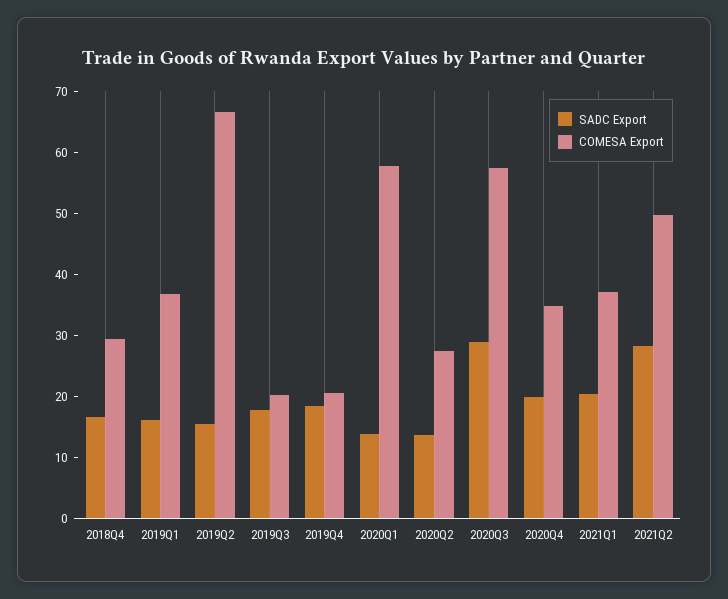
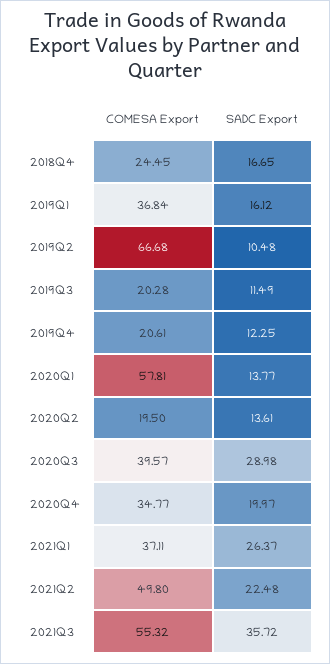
COMESA Export, 2018Q4: 30 -> 24.45
SADC Export, 2019Q2: 16 -> 10.48
SADC Export, 2019Q3: 18 -> 11.49
SADC Export, 2019Q4: 18 -> 12.25
COMESA Export, 2020Q2: 28 -> 19.5
COMESA Export, 2020Q3: 58 -> 39.57
SADC Export, 2021Q1: 20 -> 26.37
SADC Export, 2021Q2: 28 -> 22.48
COMESA Export, 2021Q3: none -> 55.32
SADC Export, 2021Q3: none -> 35.72

